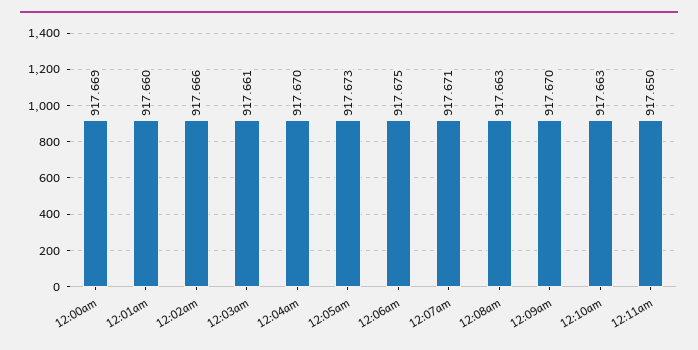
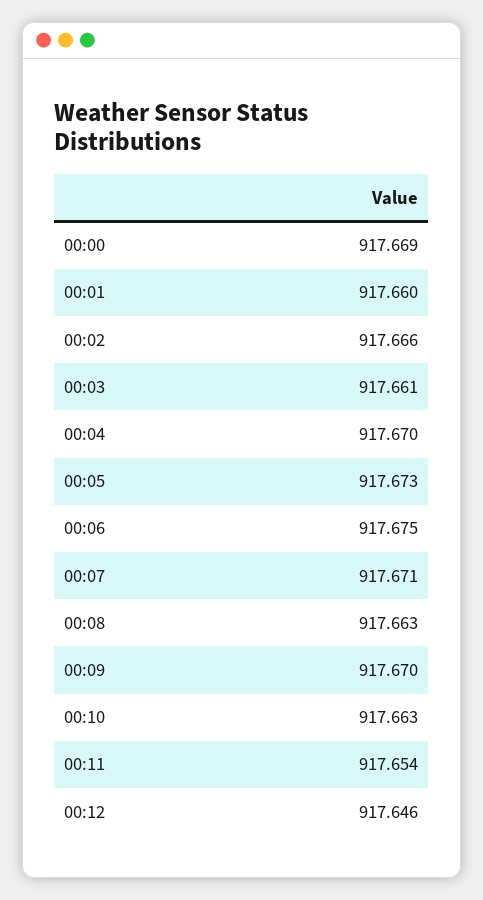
12:11am: 917.65 -> 917.654
00:12: none -> 917.646

